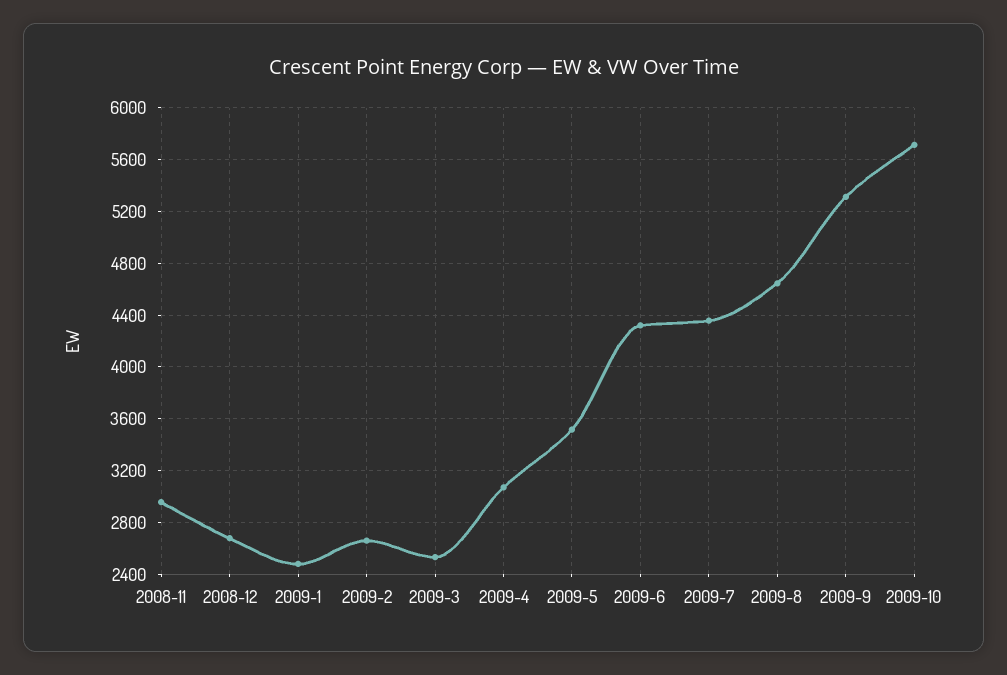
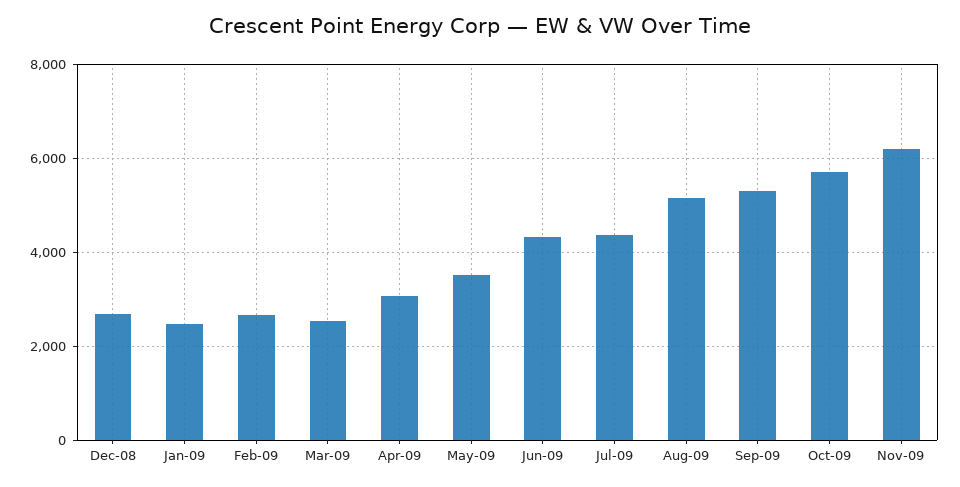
2008-11: 2950 -> none
2009-8: 4650 -> 5200
Nov-09: none -> 6200

